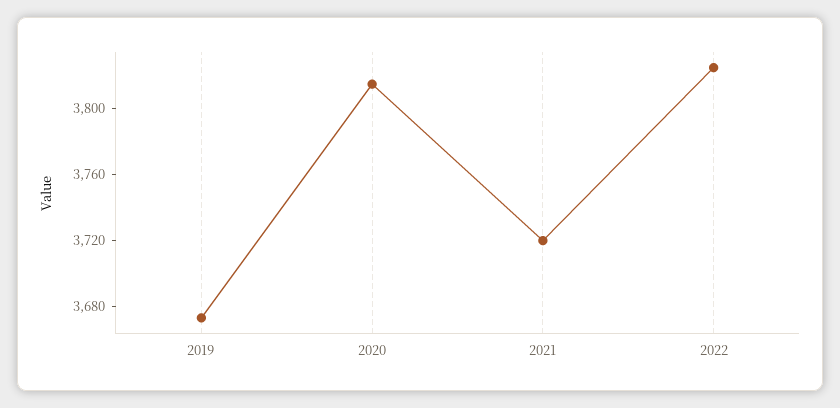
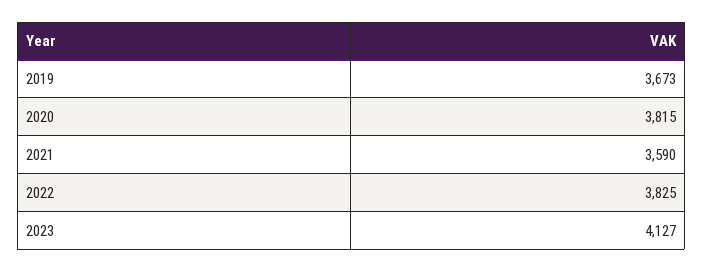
2021: 3720 -> 3590
2023: none -> 4127

